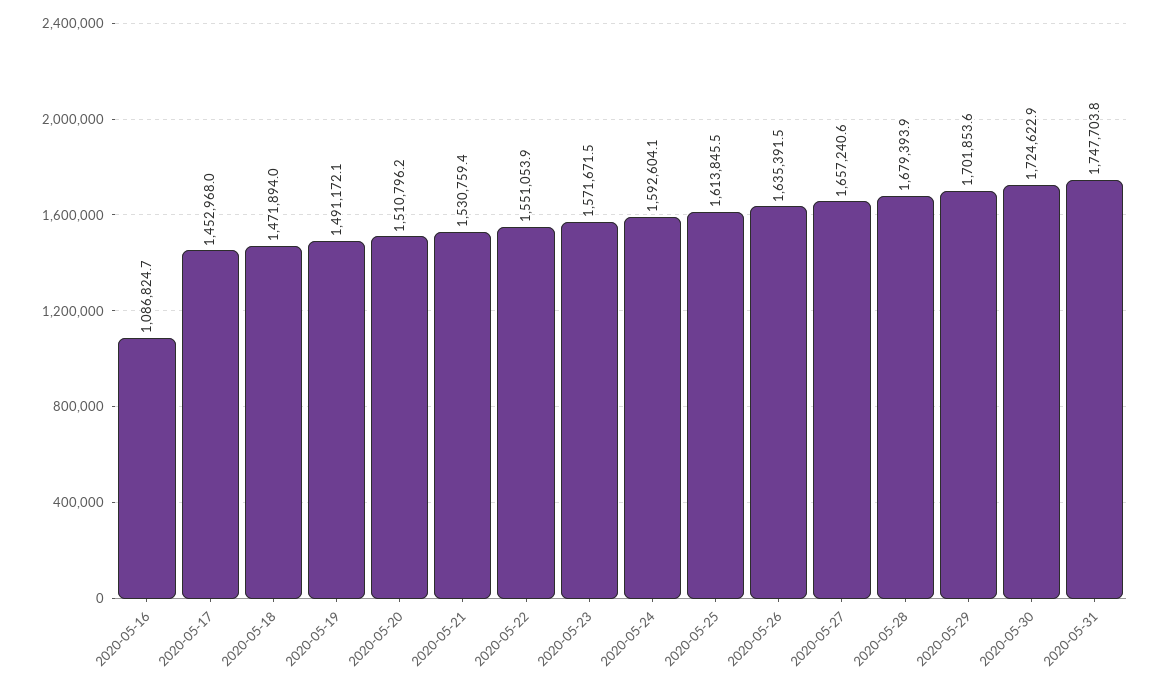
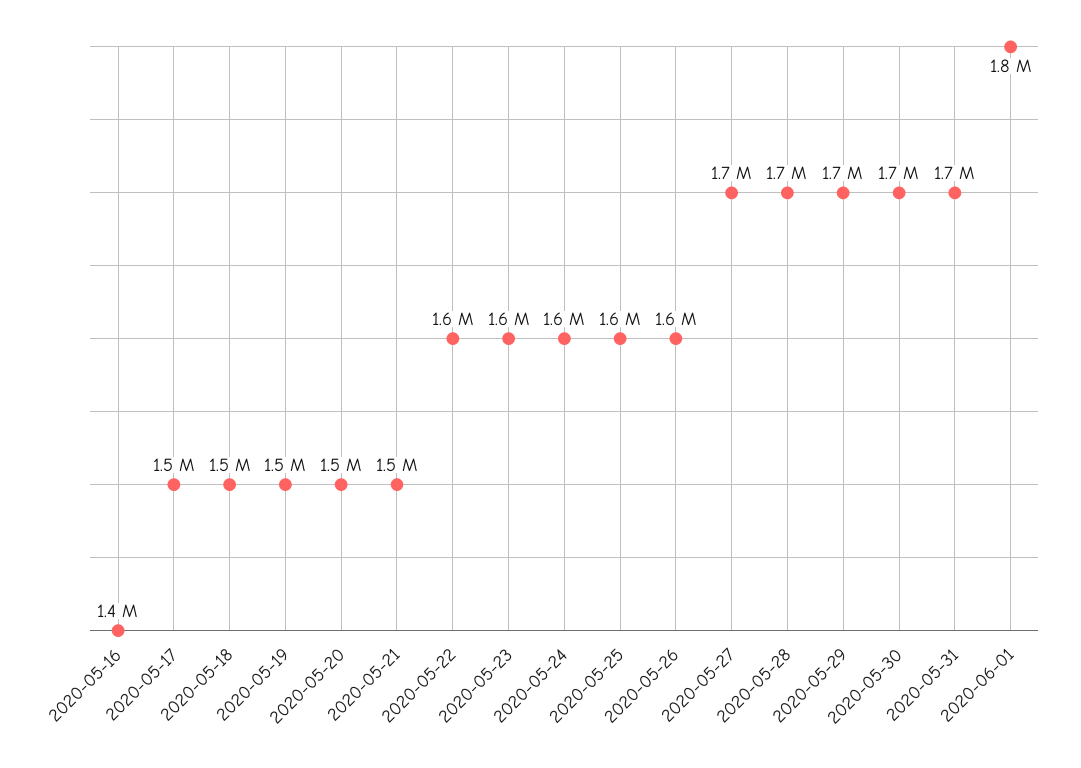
2020-05-16: 1086824.7 -> 1400000
2020-06-01: none -> 1800000

